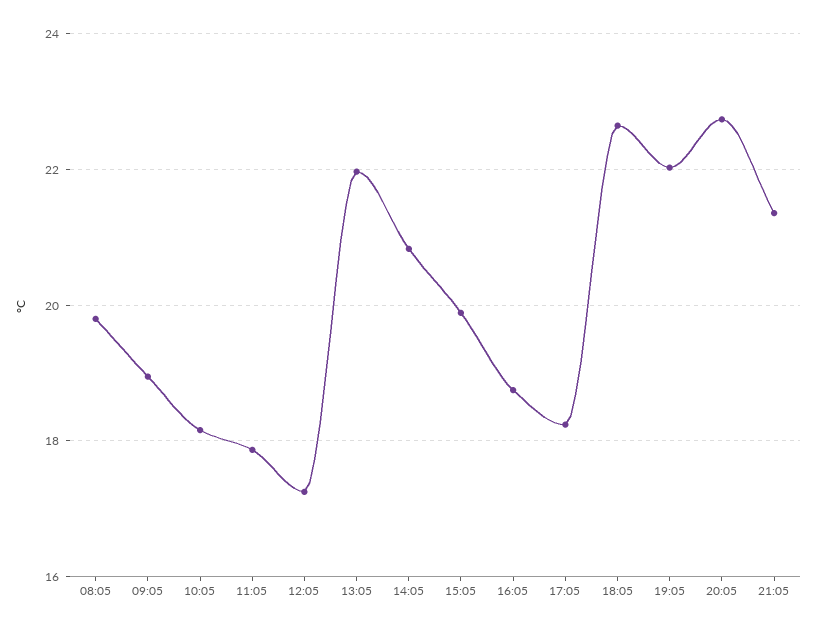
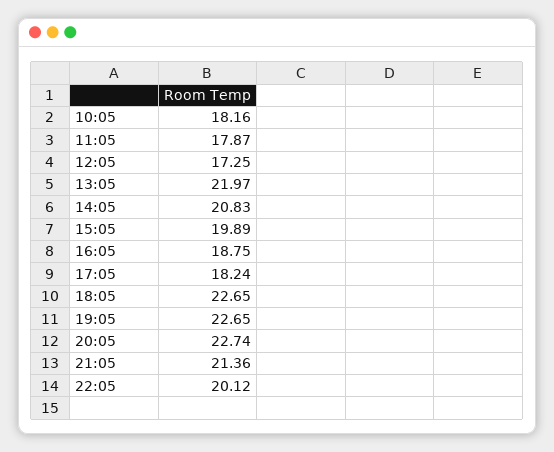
08:05: 19.8 -> none
09:05: 19 -> none
19:05: 22 -> 22.65
22:05: none -> 20.12

